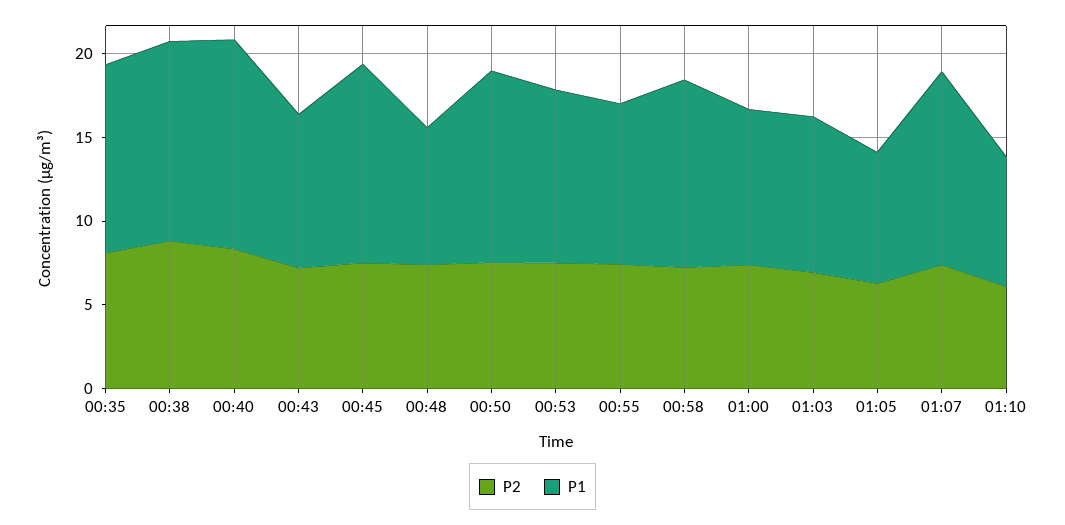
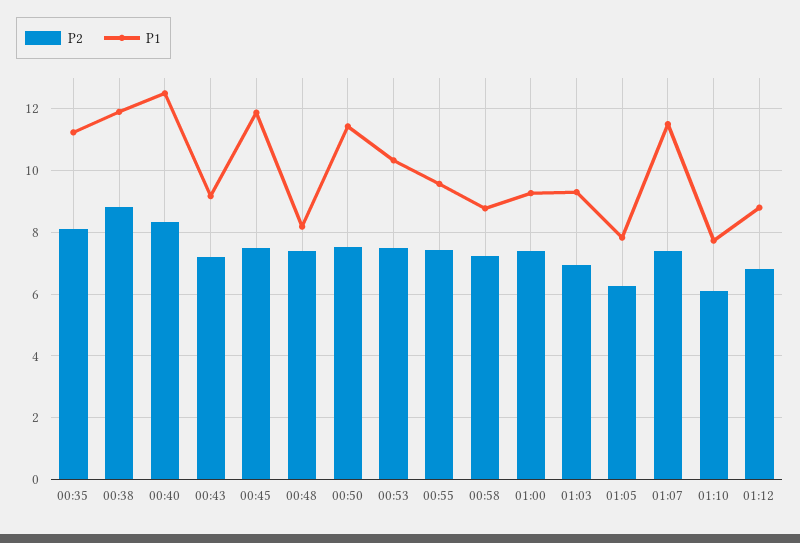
P1, 00:58: 11 -> 8.8
P2, 01:12: none -> 6.8
P1, 01:12: none -> 8.8

